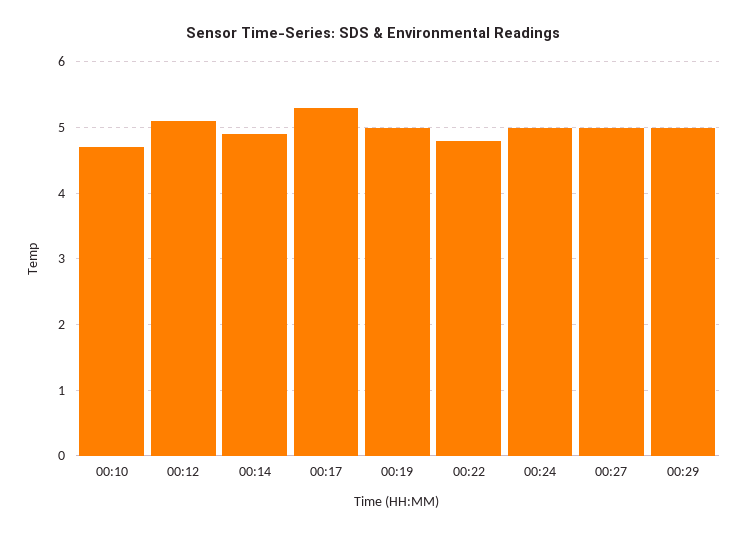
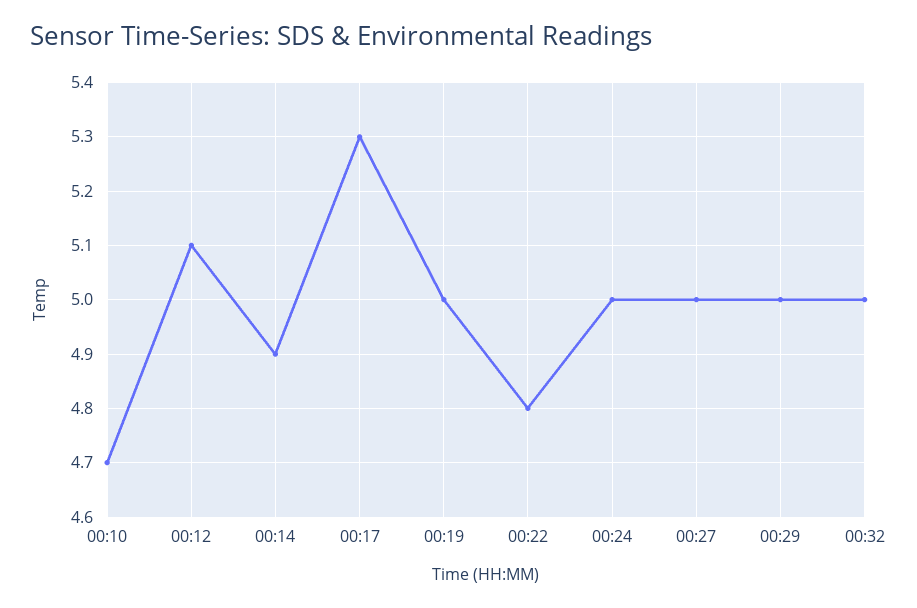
00:32: none -> 5

